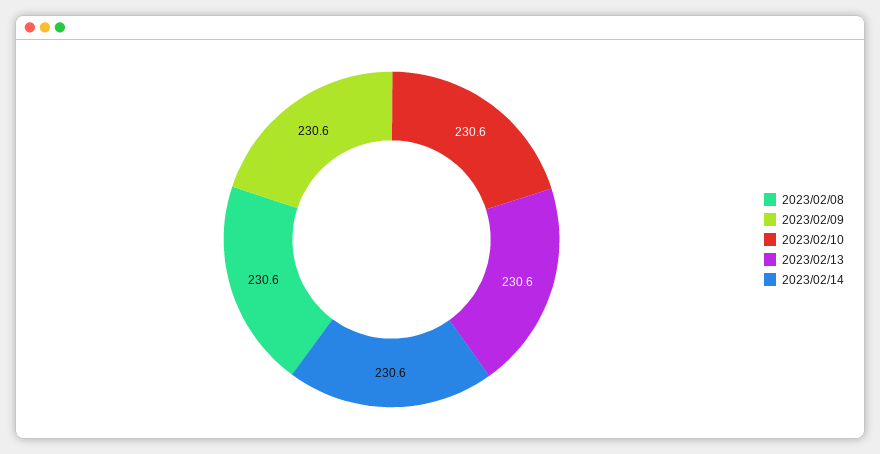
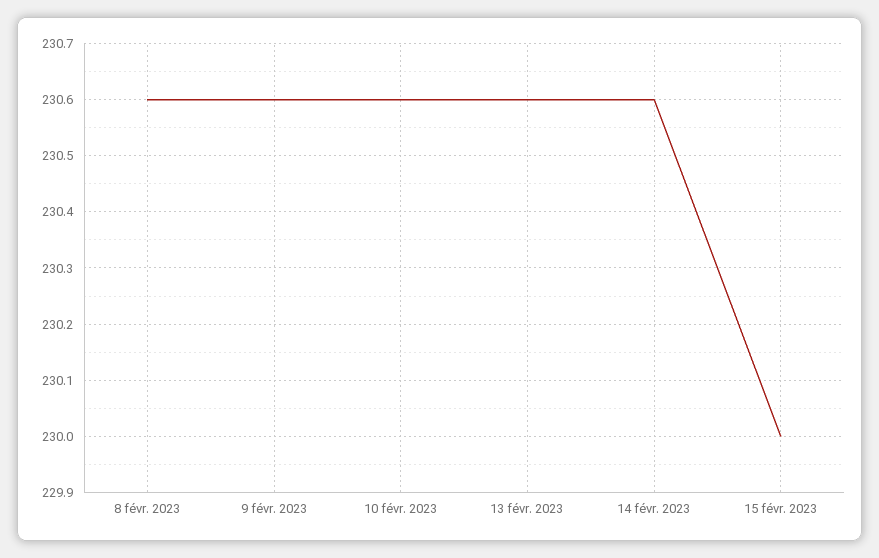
15 févr. 2023: none -> 230

